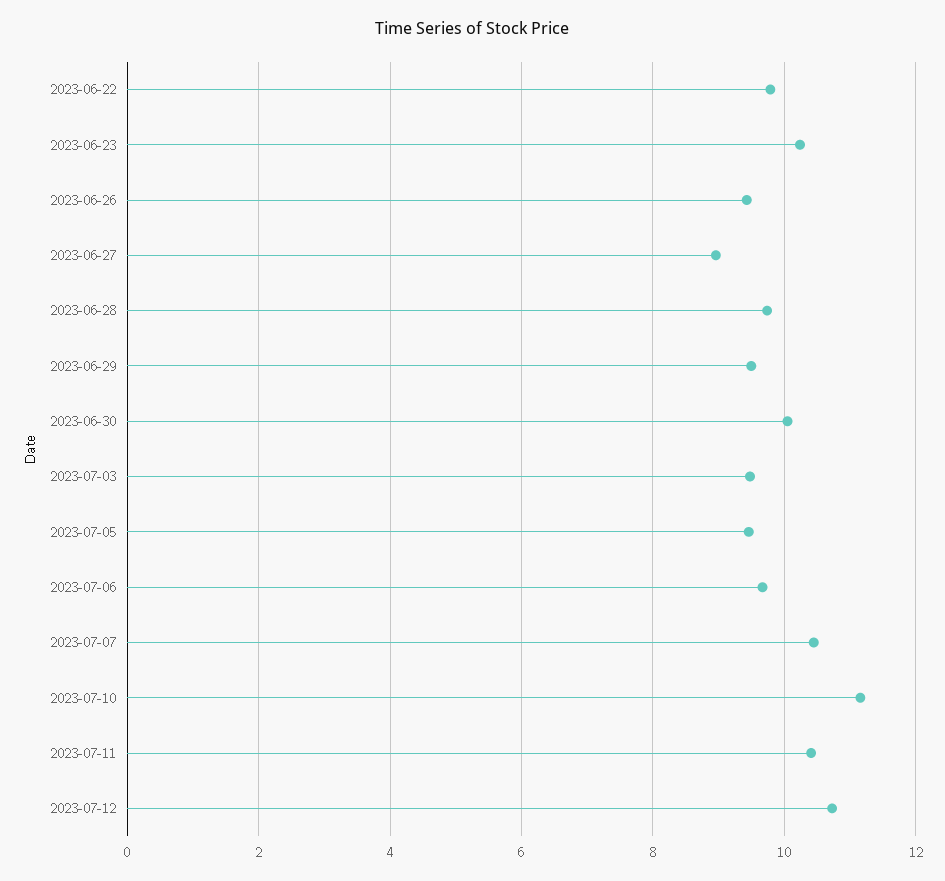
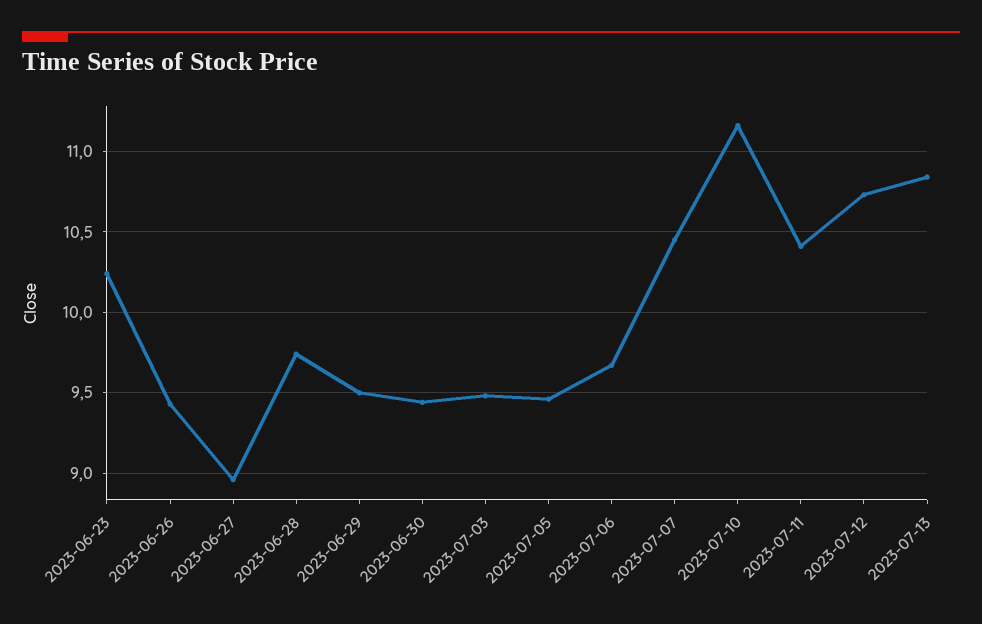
2023-06-22: 9.8 -> none
2023-06-30: 10 -> 9.45
2023-07-13: none -> 10.85

